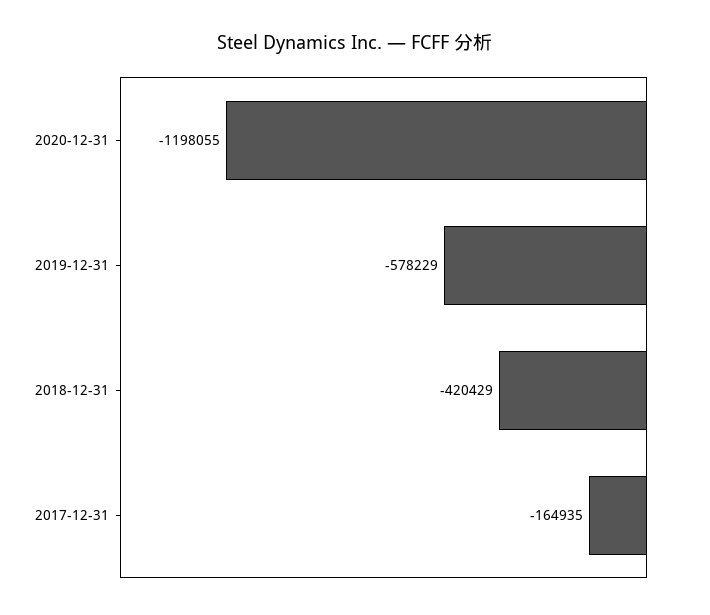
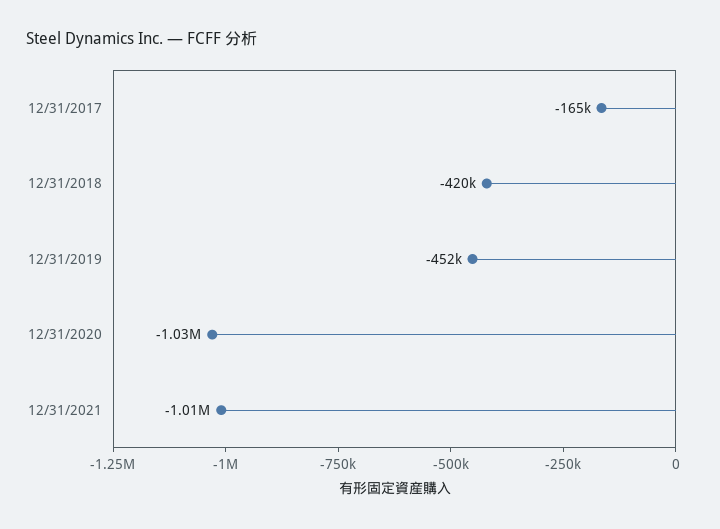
2020-12-31: -1198055 -> -1030000
2019-12-31: -578229 -> -452000
12/31/2021: none -> -1010000

